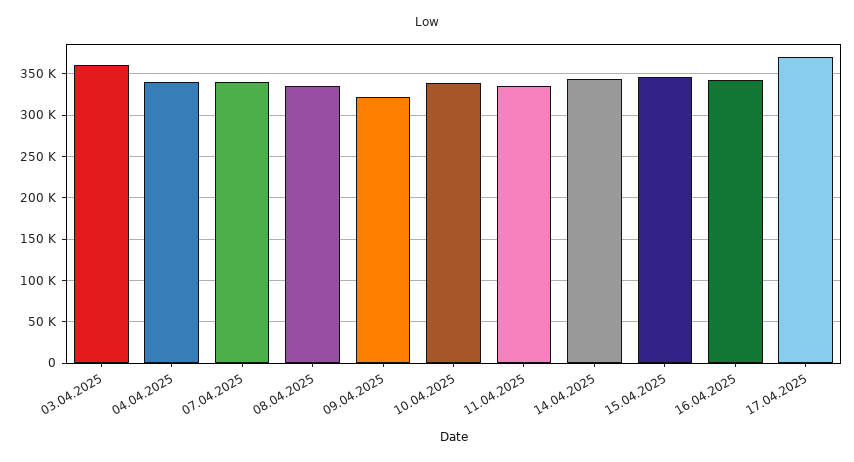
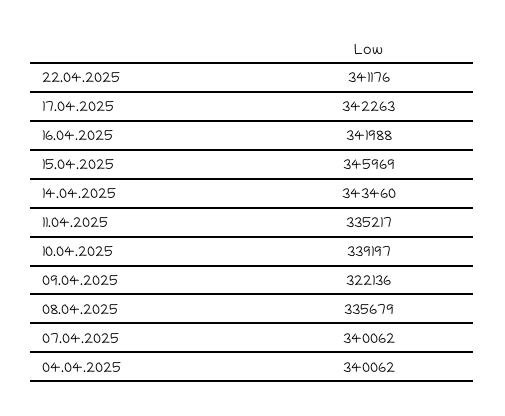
03.04.2025: 360000 -> none
17.04.2025: 370000 -> 342263
22.04.2025: none -> 341176

